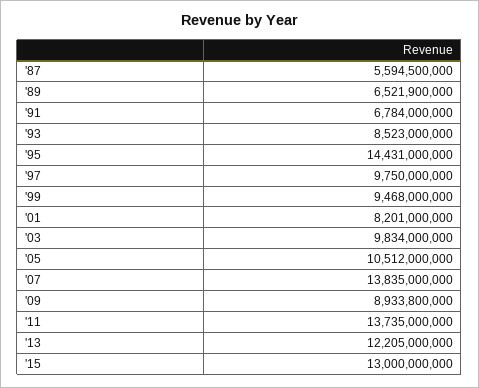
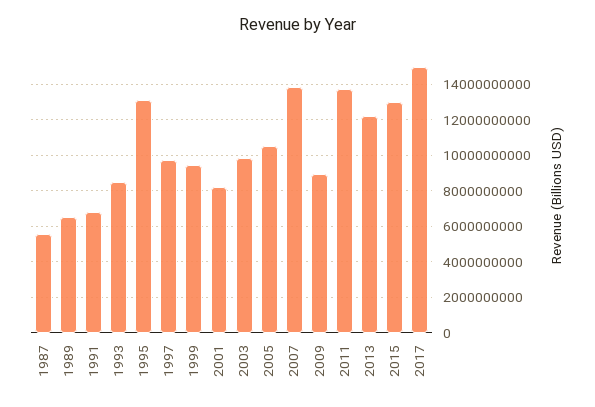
'95: 14431000000 -> 13000000000
2017: none -> 15000000000

